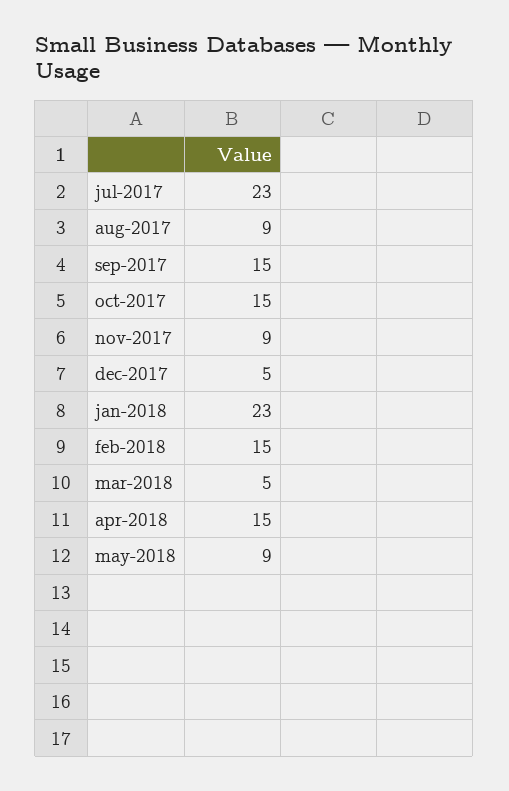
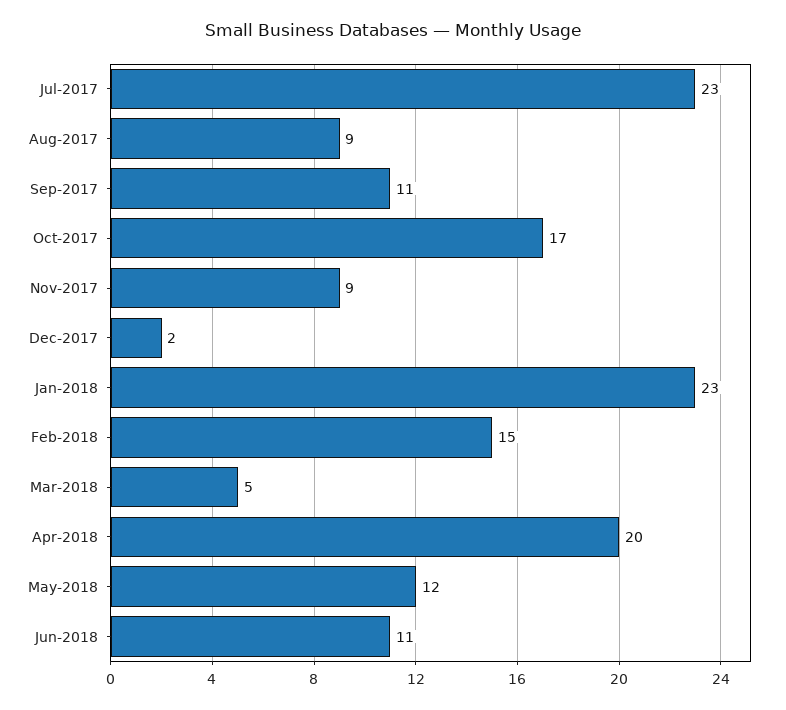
sep-2017: 15 -> 11
oct-2017: 15 -> 17
dec-2017: 5 -> 2
apr-2018: 15 -> 20
may-2018: 9 -> 12
Jun-2018: none -> 11

